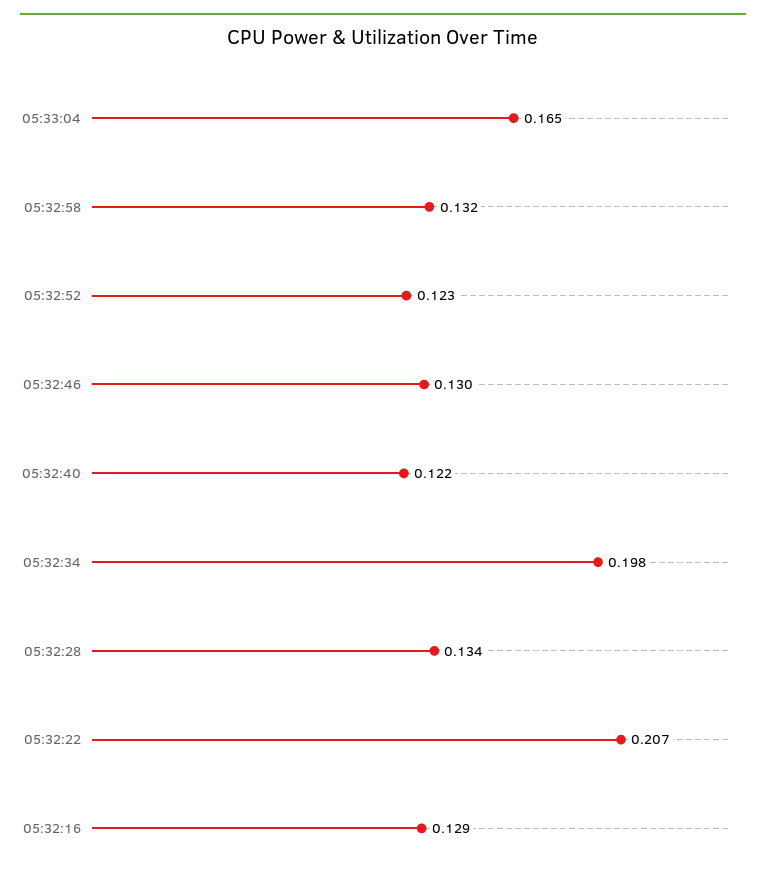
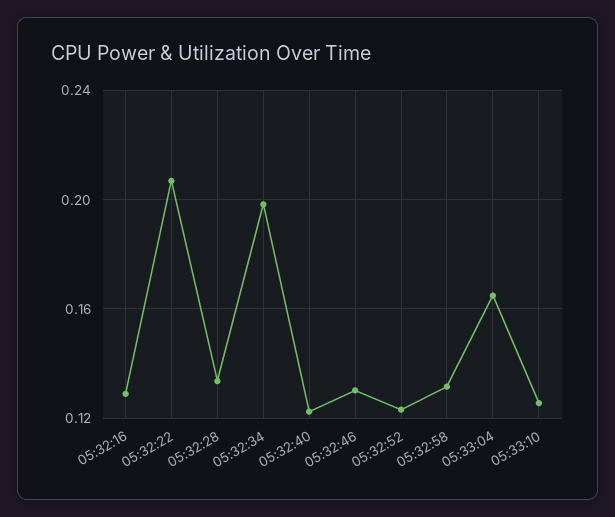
05:33:10: none -> 0.125

